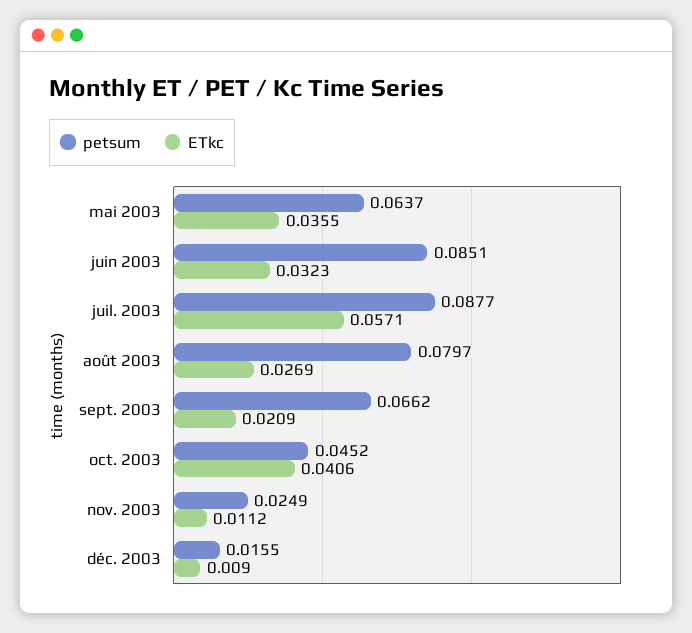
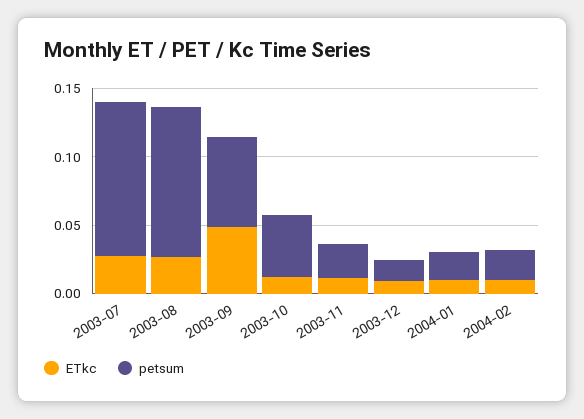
petsum, mai 2003: 0.0637 -> none
ETkc, mai 2003: 0.0355 -> none
petsum, juin 2003: 0.0851 -> none
ETkc, juin 2003: 0.0323 -> none
petsum, juil. 2003: 0.0877 -> 0.11
ETkc, juil. 2003: 0.0571 -> 0.03
petsum, août 2003: 0.0797 -> 0.11
ETkc, sept. 2003: 0.0209 -> 0.05
ETkc, oct. 2003: 0.0406 -> 0.01
ETkc, 2004-01: none -> 0.01
petsum, 2004-01: none -> 0.02
ETkc, 2004-02: none -> 0.01
petsum, 2004-02: none -> 0.02

